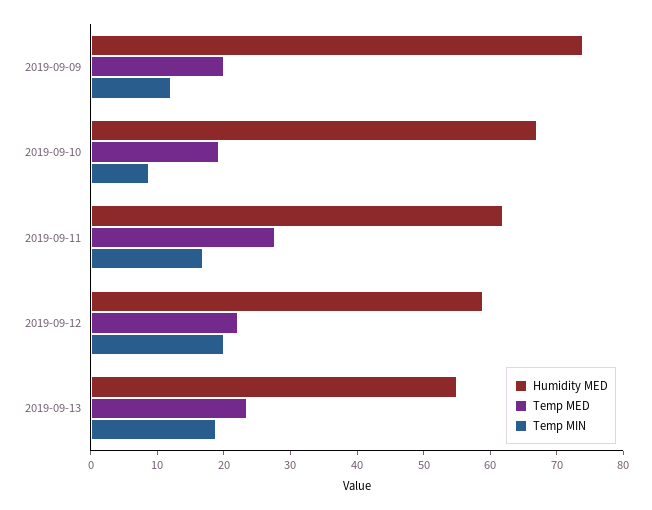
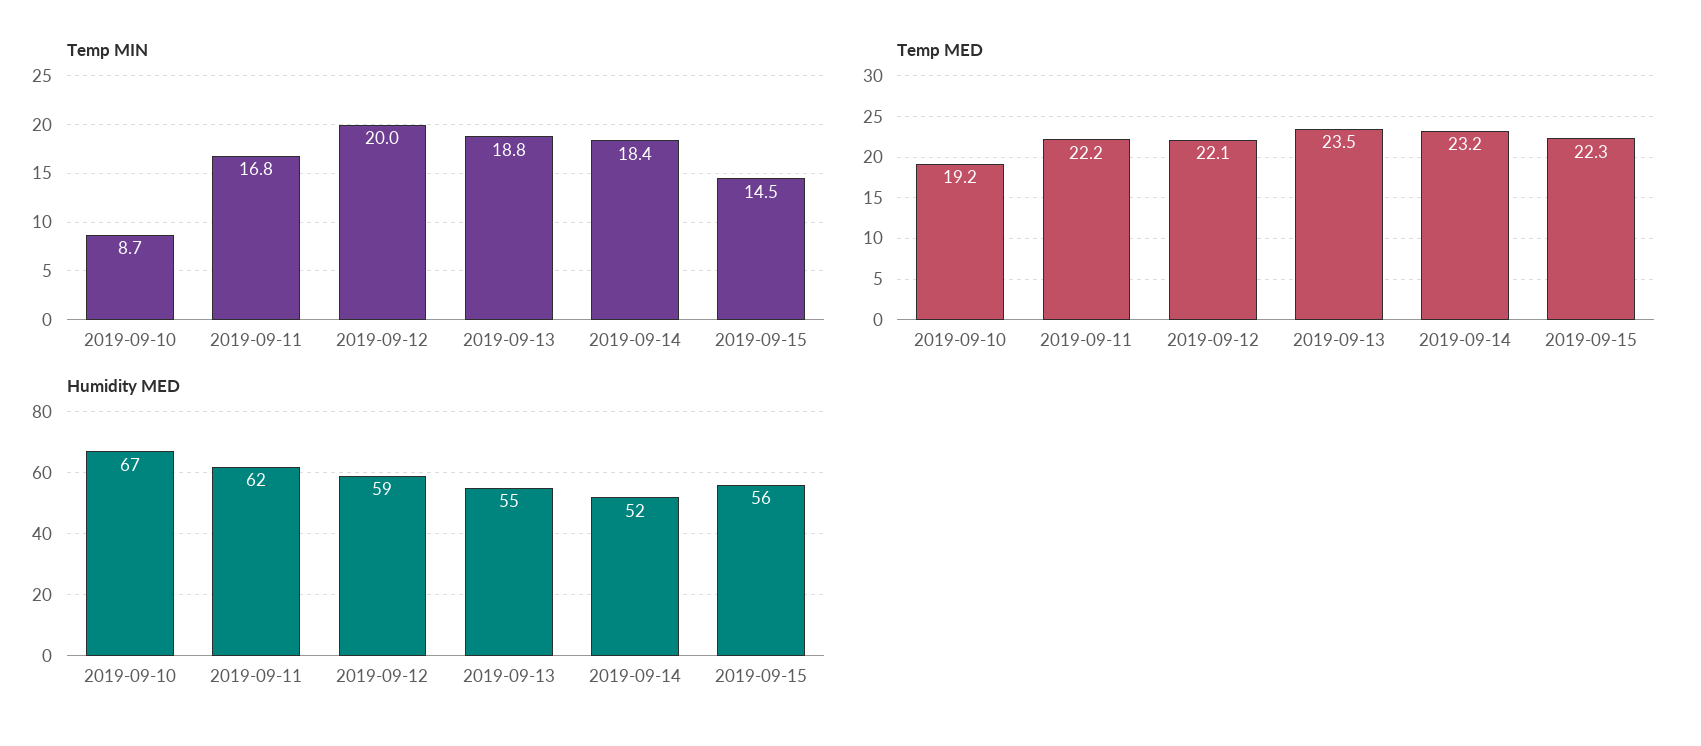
Humidity MED, 2019-09-09: 74 -> none
Temp MED, 2019-09-09: 20 -> none
Temp MIN, 2019-09-09: 12 -> none
Temp MED, 2019-09-11: 28 -> 22.2
Temp MIN, 2019-09-14: none -> 18.4
Temp MIN, 2019-09-15: none -> 14.5
Temp MED, 2019-09-14: none -> 23.2
Temp MED, 2019-09-15: none -> 22.3
Humidity MED, 2019-09-14: none -> 52
Humidity MED, 2019-09-15: none -> 56

